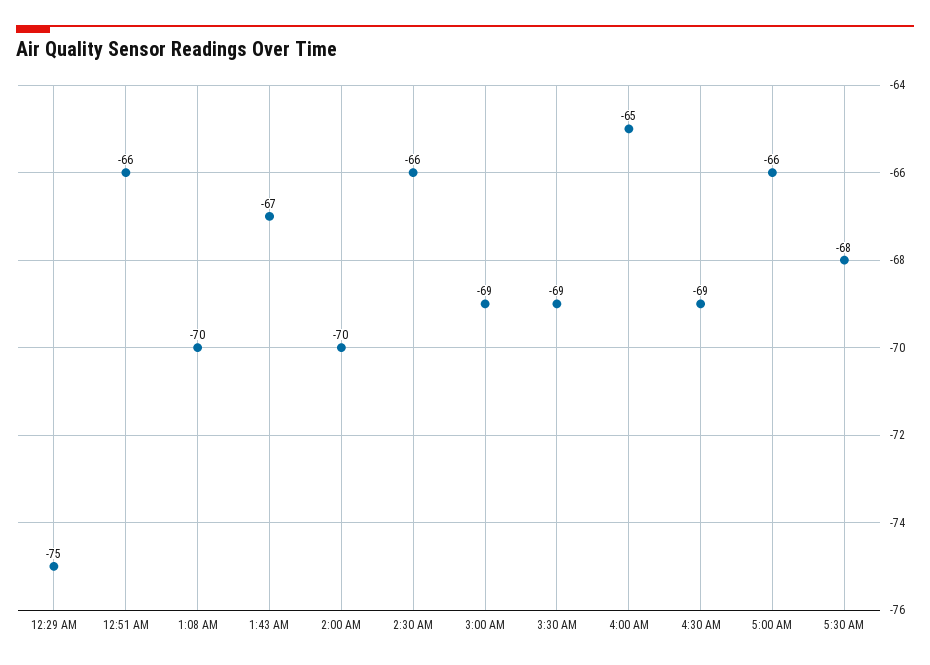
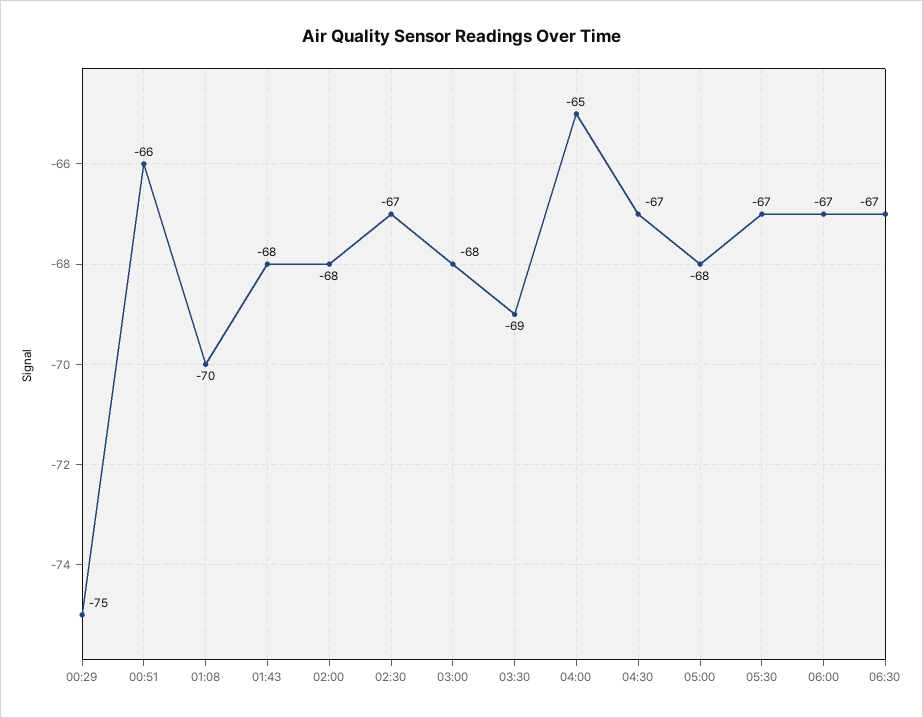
1:43 AM: -67 -> -68
2:00 AM: -70 -> -68
2:30 AM: -66 -> -67
3:00 AM: -69 -> -68
4:30 AM: -69 -> -67
5:00 AM: -66 -> -68
5:30 AM: -68 -> -67
06:00: none -> -67
06:30: none -> -67

